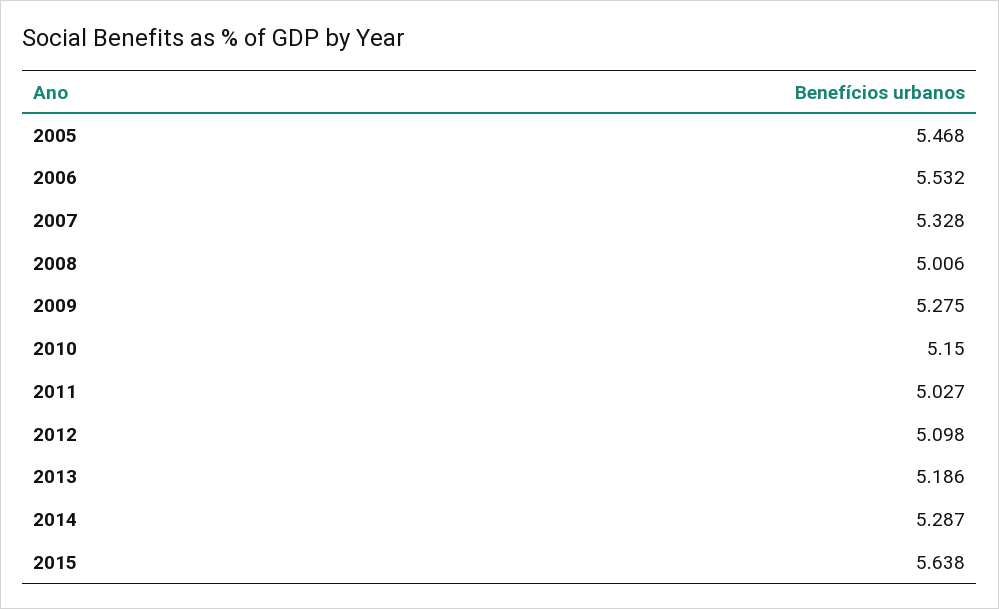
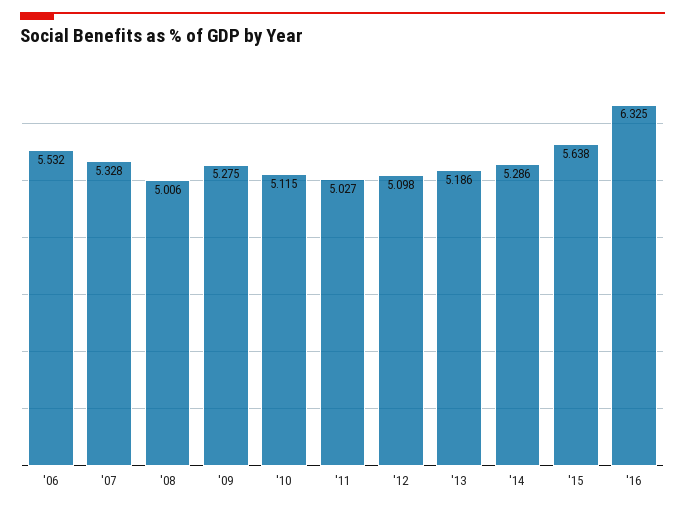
2005: 5.468 -> none
2010: 5.15 -> 5.115
2014: 5.287 -> 5.286
'16: none -> 6.325

